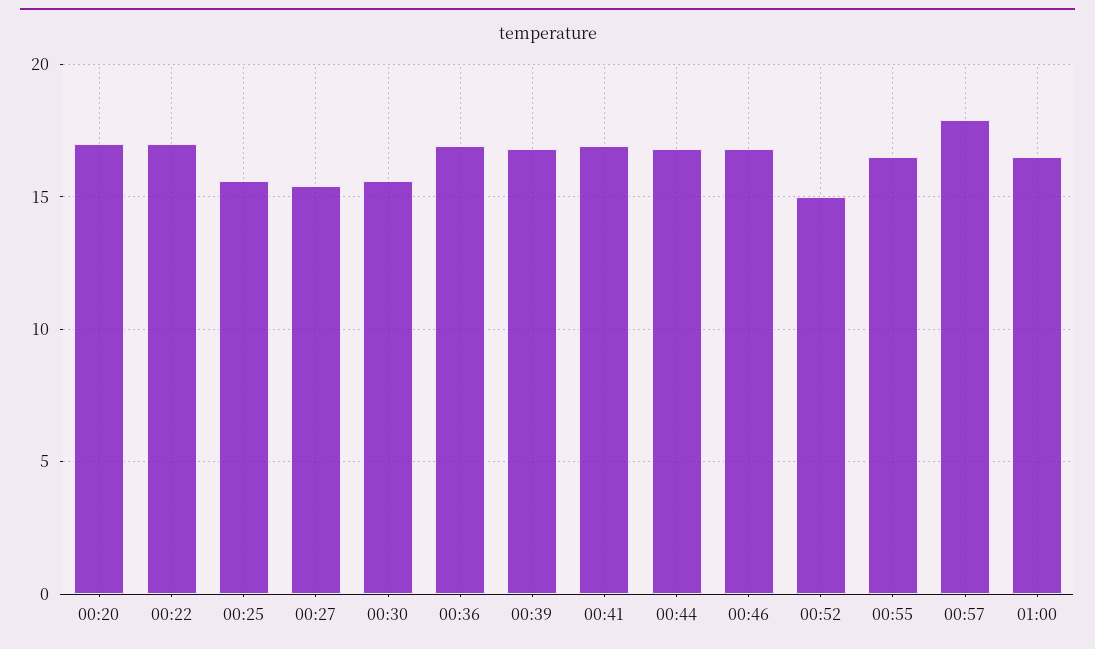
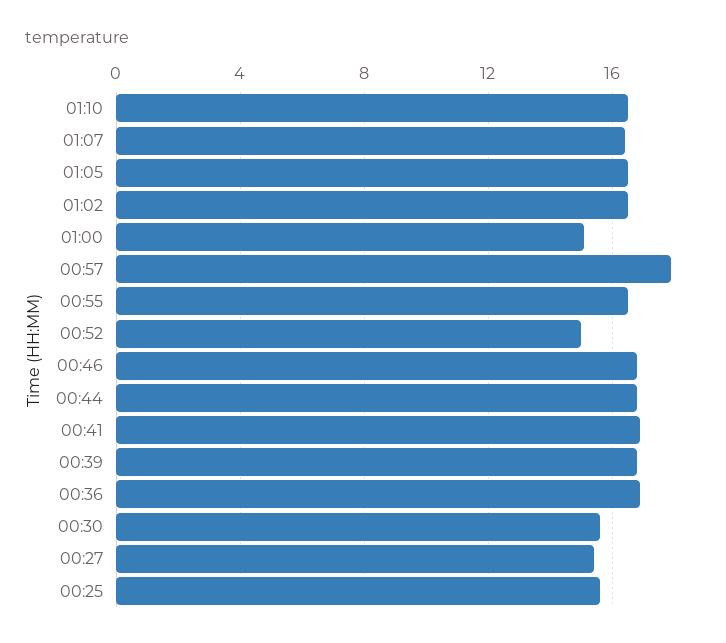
00:20: 17 -> none
00:22: 17 -> none
01:00: 16.5 -> 15
01:10: none -> 16.5
01:07: none -> 16.5
01:05: none -> 16.5
01:02: none -> 16.5

